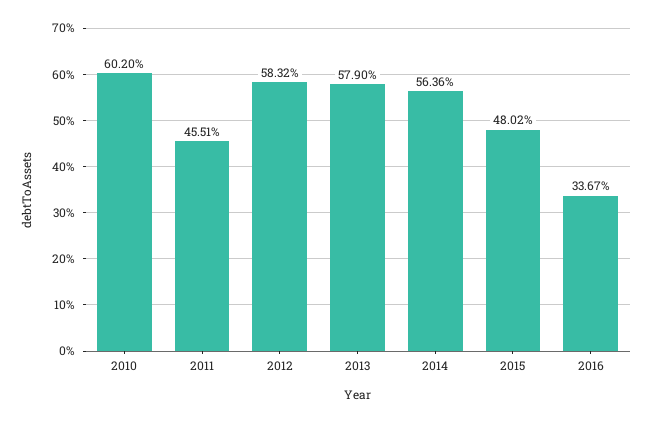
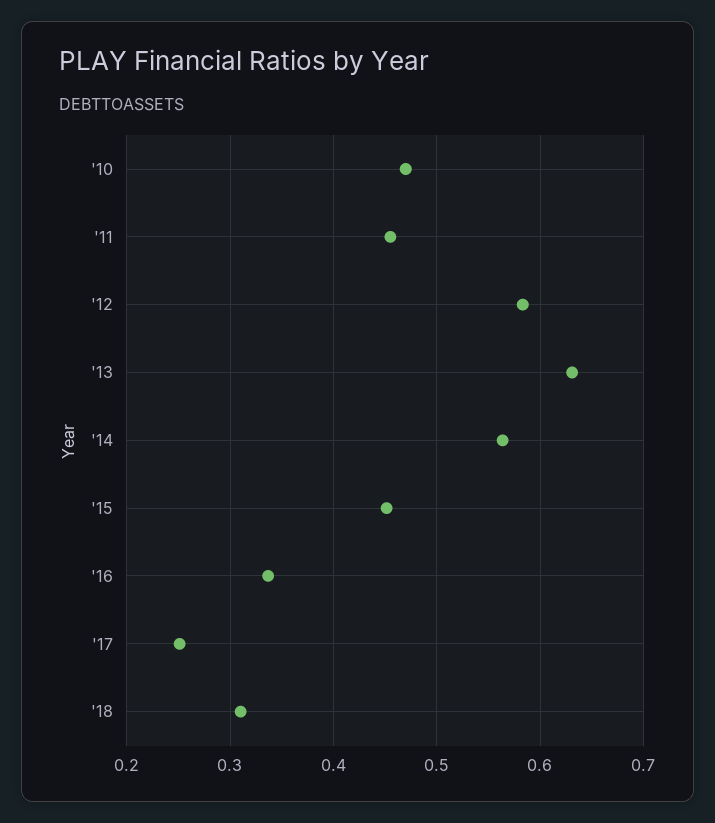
2010: 0.602 -> 0.47
2013: 0.579 -> 0.63
2015: 0.4802 -> 0.45
'17: none -> 0.25
'18: none -> 0.31

